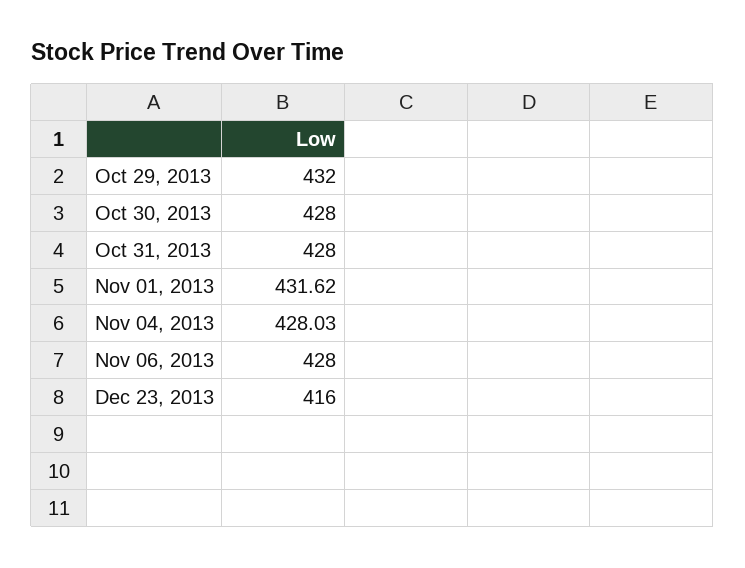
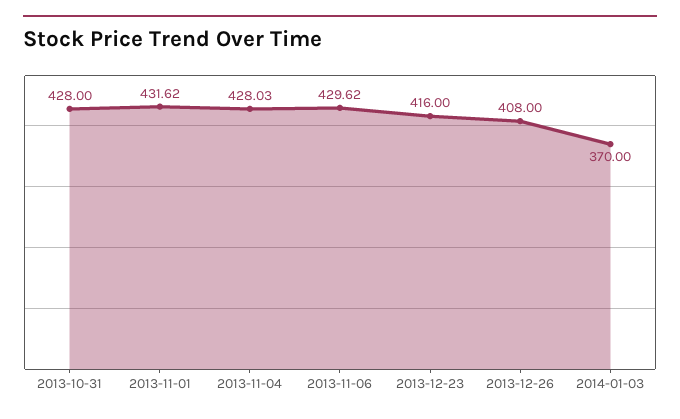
Oct 29, 2013: 432 -> none
Oct 30, 2013: 428 -> none
Nov 06, 2013: 428 -> 429.62
2013-12-26: none -> 408
2014-01-03: none -> 370

